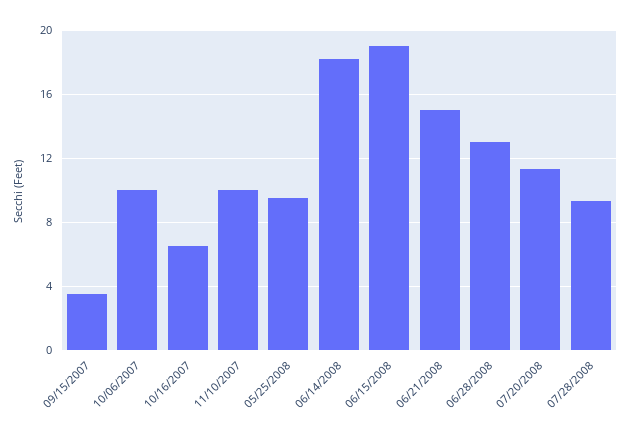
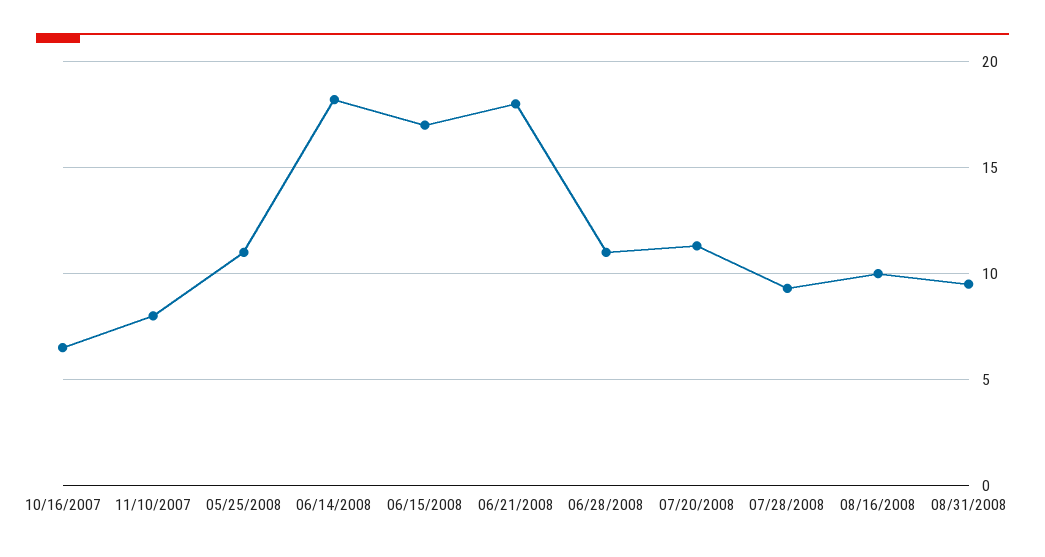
09/15/2007: 3.5 -> none
10/06/2007: 10 -> none
11/10/2007: 10 -> 8
05/25/2008: 9.5 -> 11
06/15/2008: 19 -> 17
06/21/2008: 15 -> 18
06/28/2008: 13 -> 11
08/16/2008: none -> 10
08/31/2008: none -> 9.5

